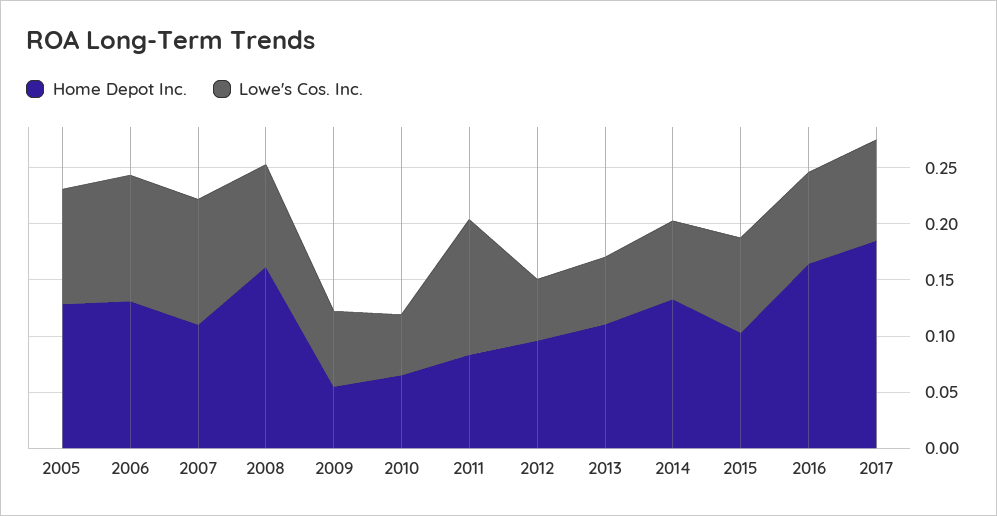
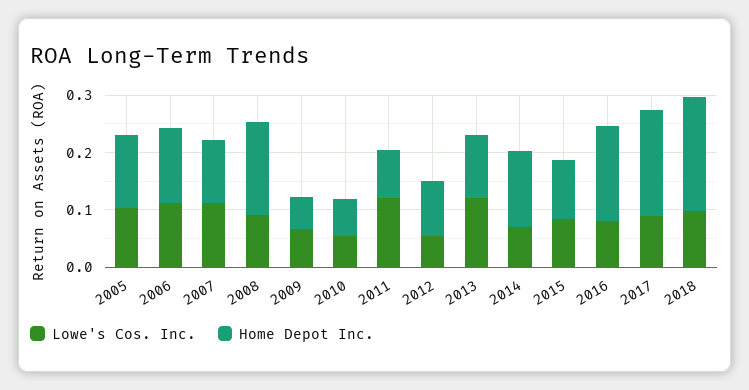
Lowe's Cos. Inc., 2013: 0.06 -> 0.12
Lowe's Cos. Inc., 2018: none -> 0.1
Home Depot Inc., 2018: none -> 0.2

